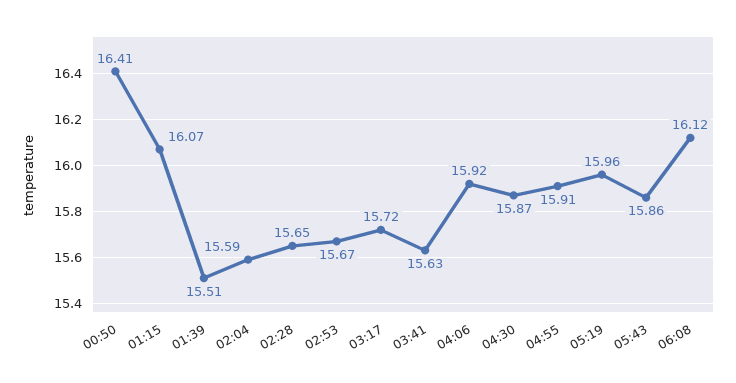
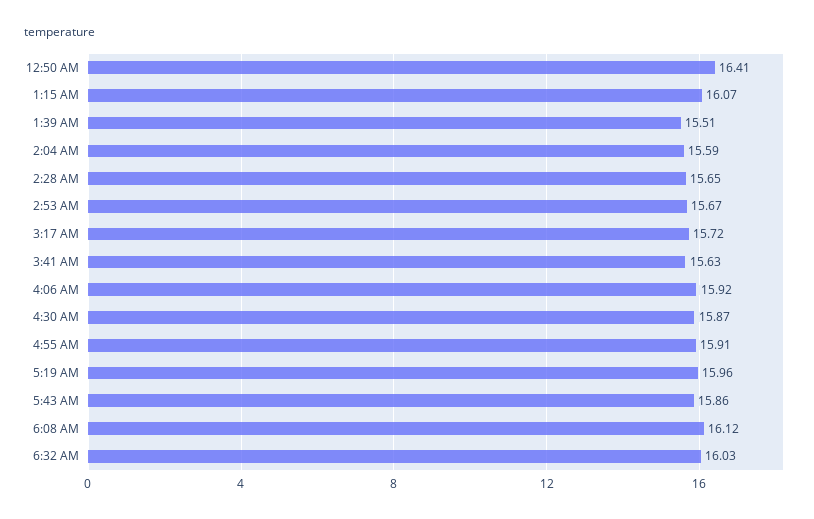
6:32 AM: none -> 16.03

